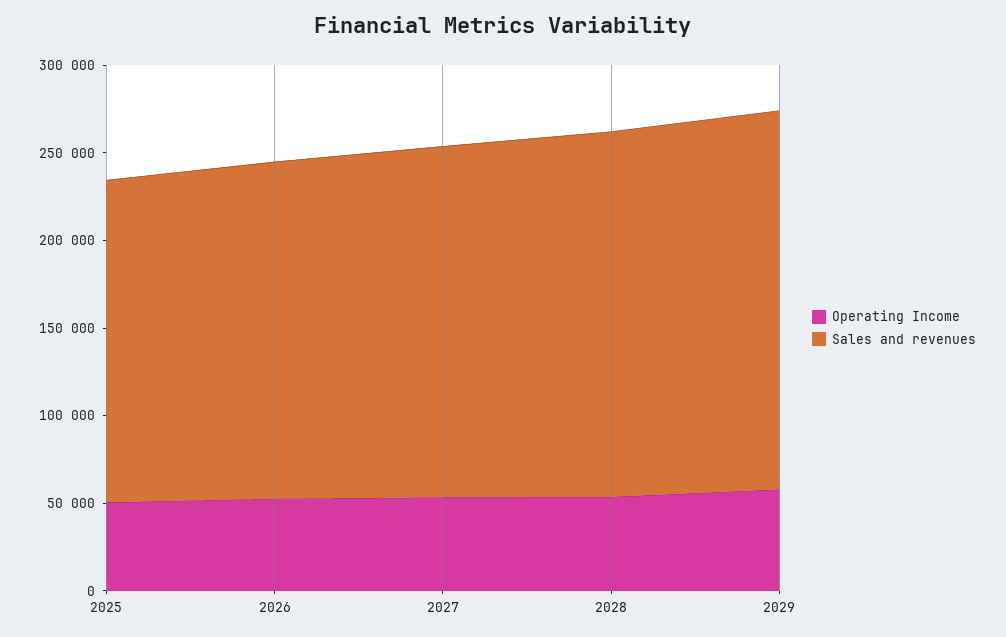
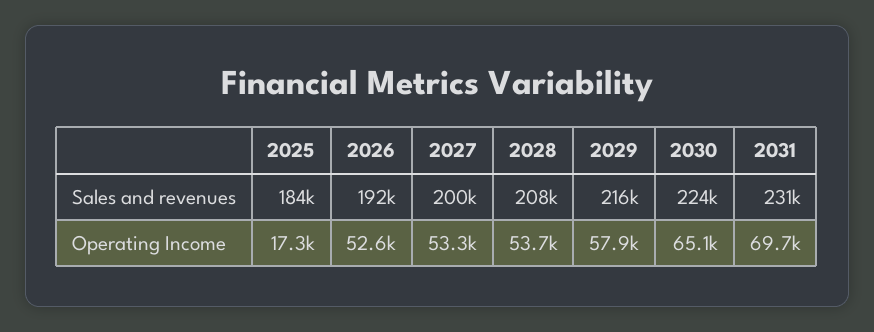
Operating Income, 2025: 50000 -> 17300
Sales and revenues, 2030: none -> 224000
Sales and revenues, 2031: none -> 231000
Operating Income, 2030: none -> 65100
Operating Income, 2031: none -> 69700

